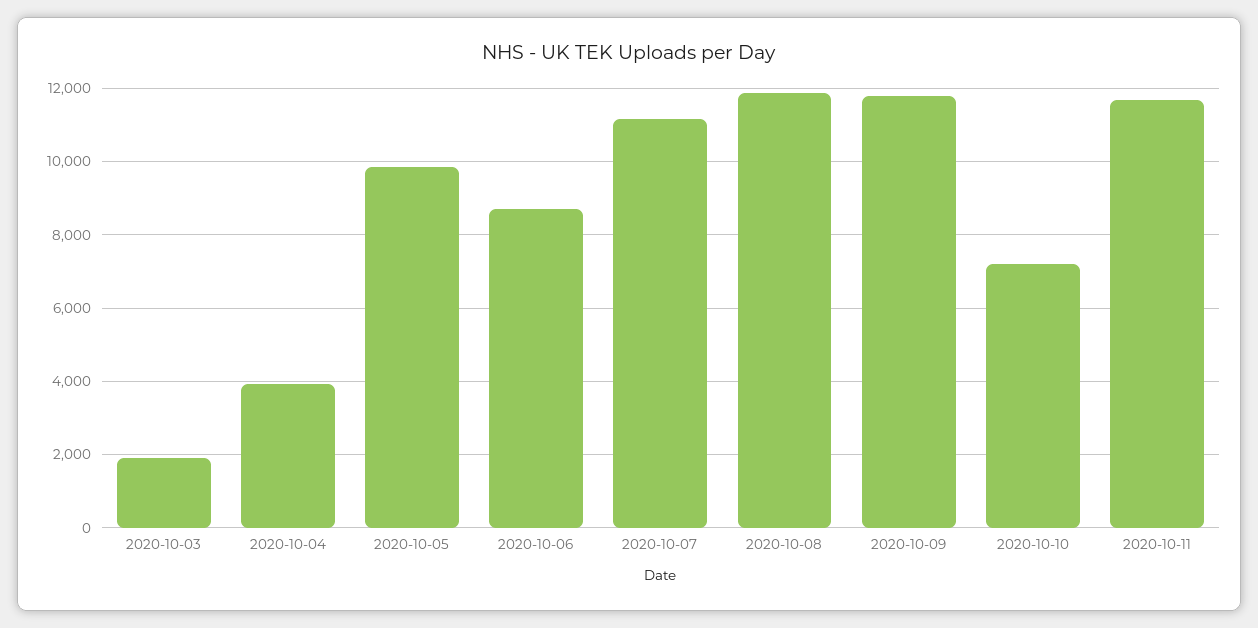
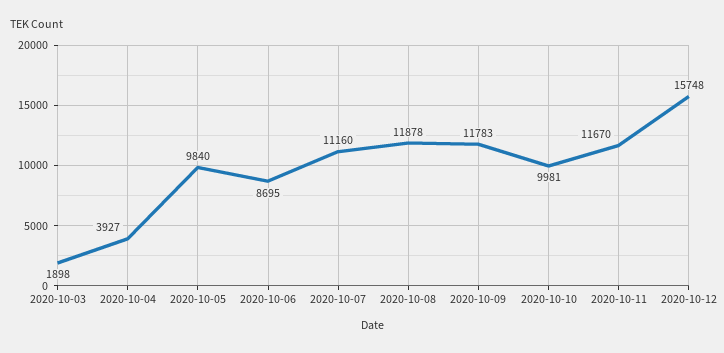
2020-10-10: 7200 -> 9981
2020-10-12: none -> 15748

